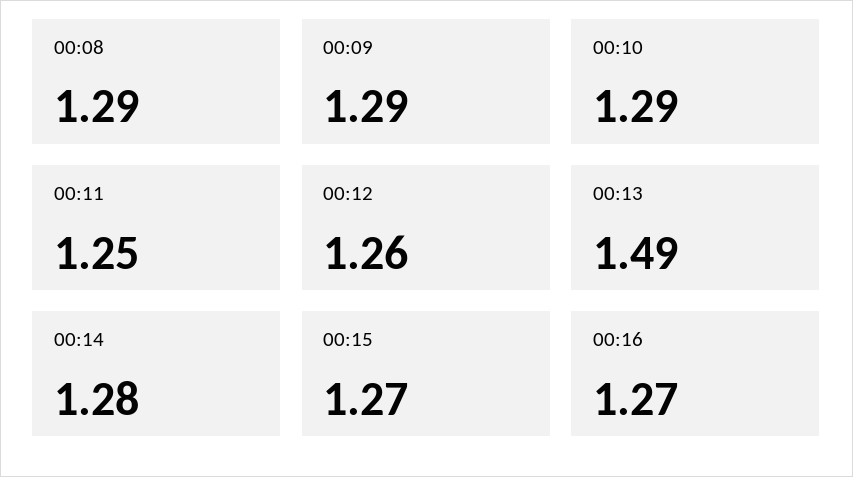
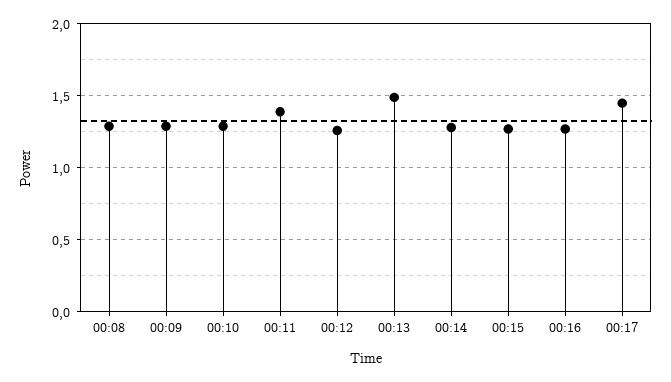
00:11: 1.25 -> 1.4
00:17: none -> 1.45

